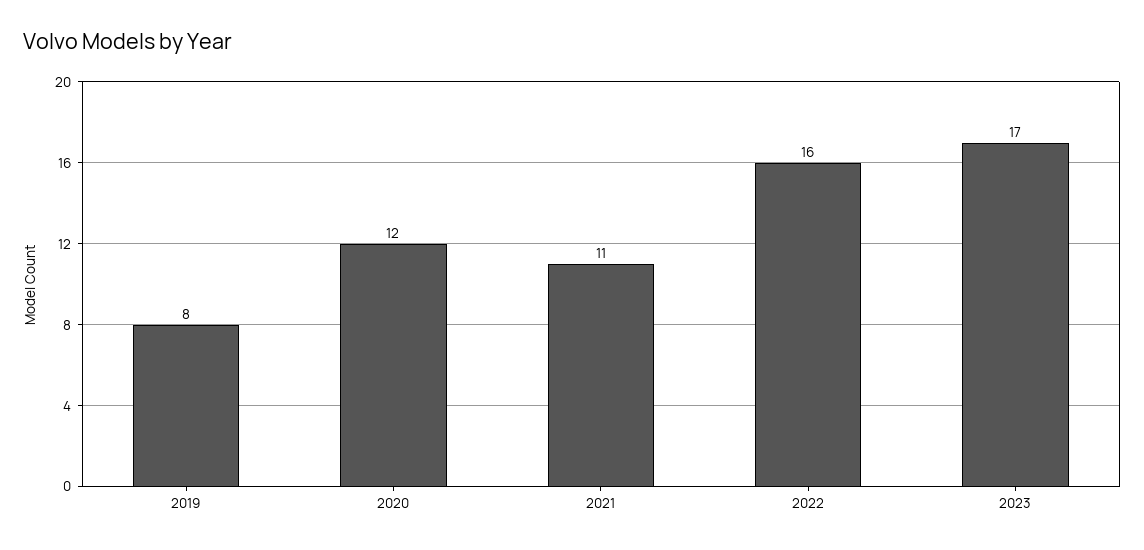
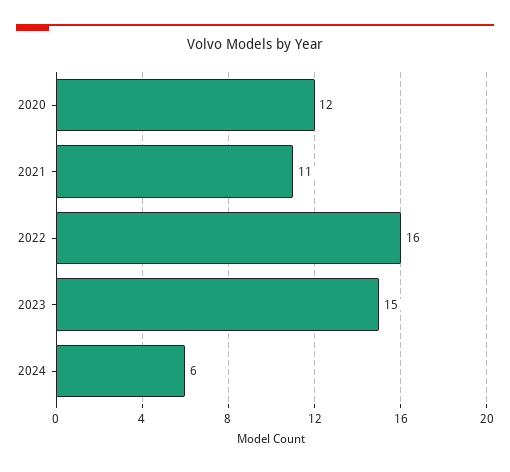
2019: 8 -> none
2023: 17 -> 15
2024: none -> 6

